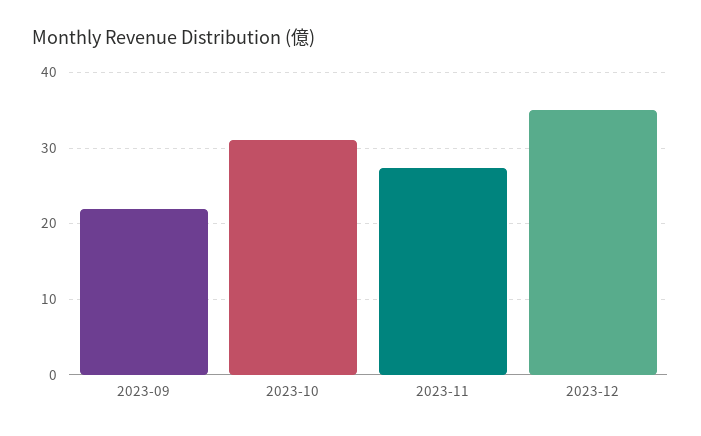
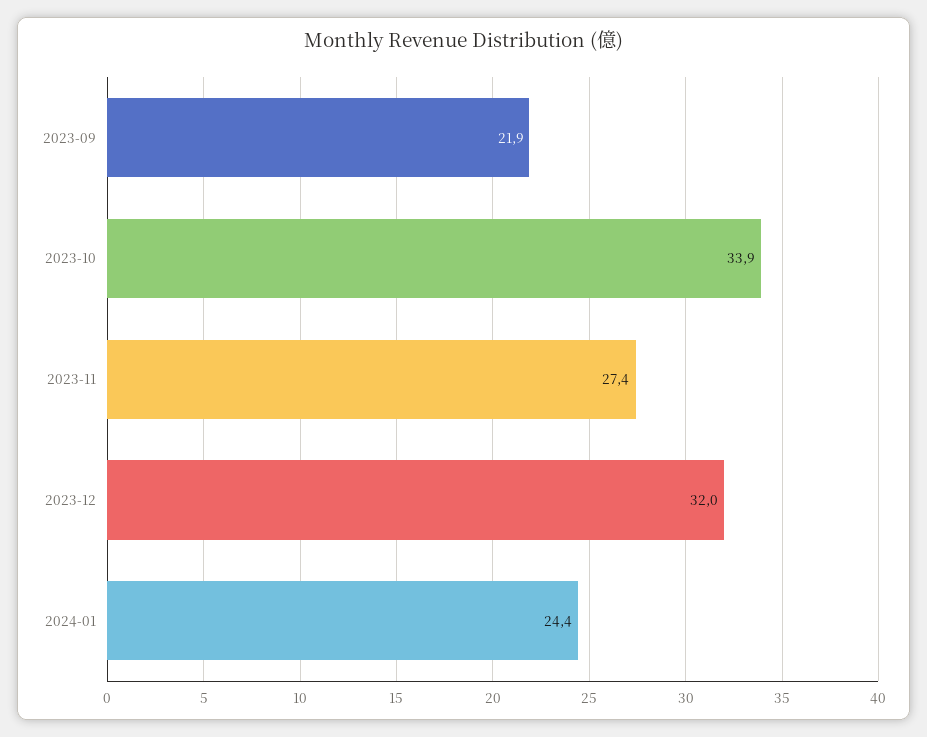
2023-10: 31 -> 33.9
2023-12: 35 -> 32
2024-01: none -> 24.4

